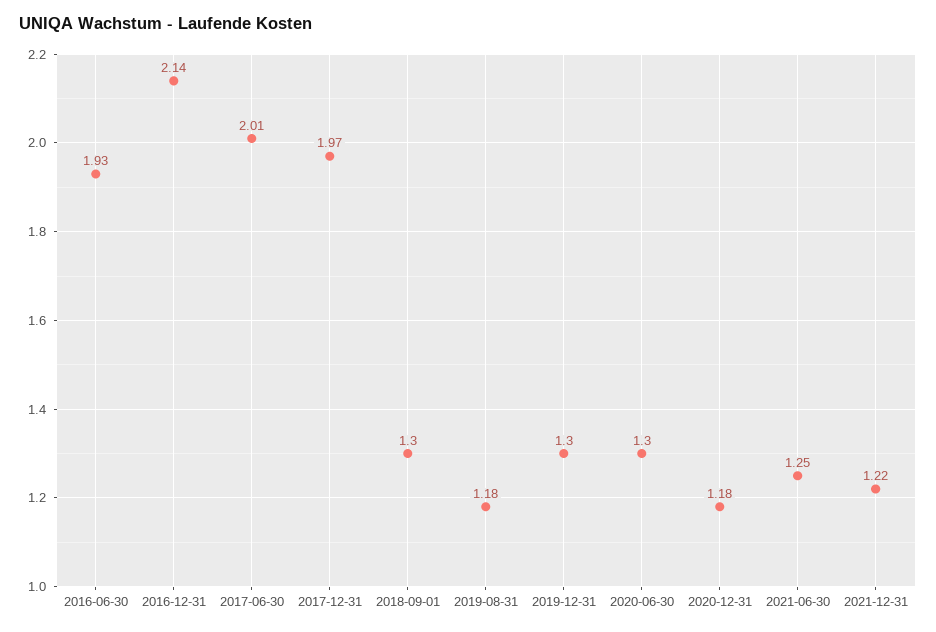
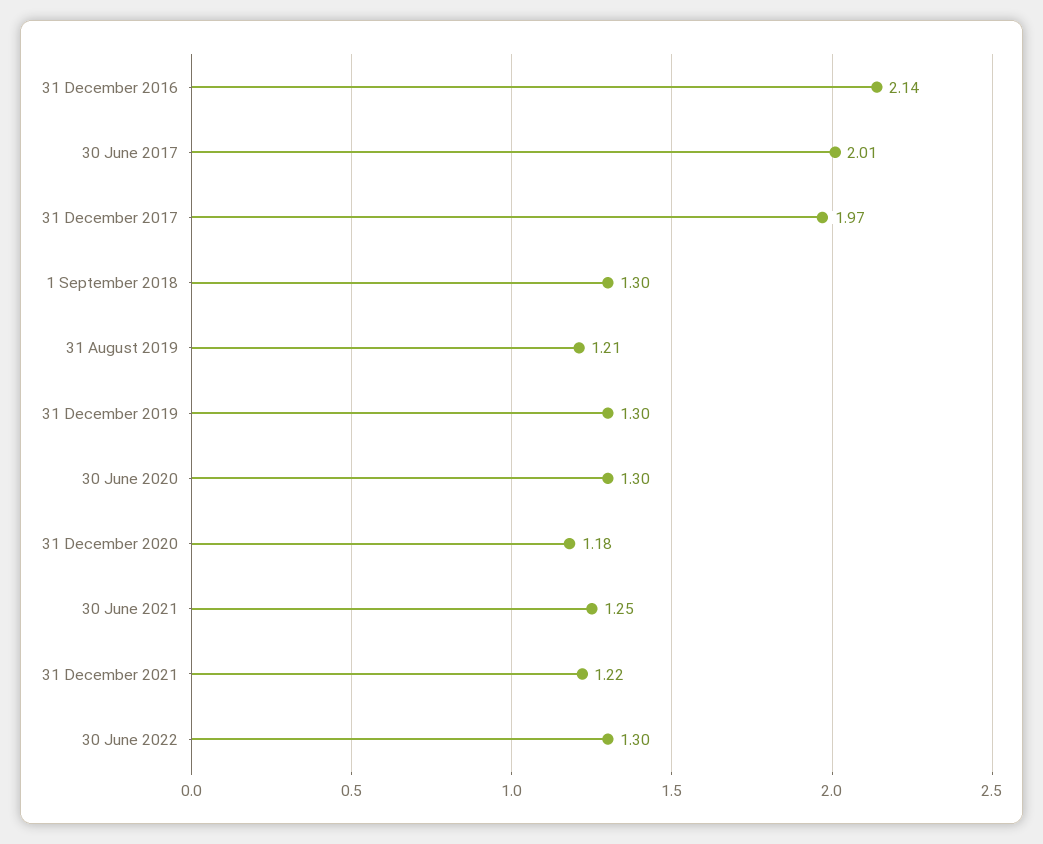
2016-06-30: 1.93 -> none
2019-08-31: 1.18 -> 1.21
30 June 2022: none -> 1.3

